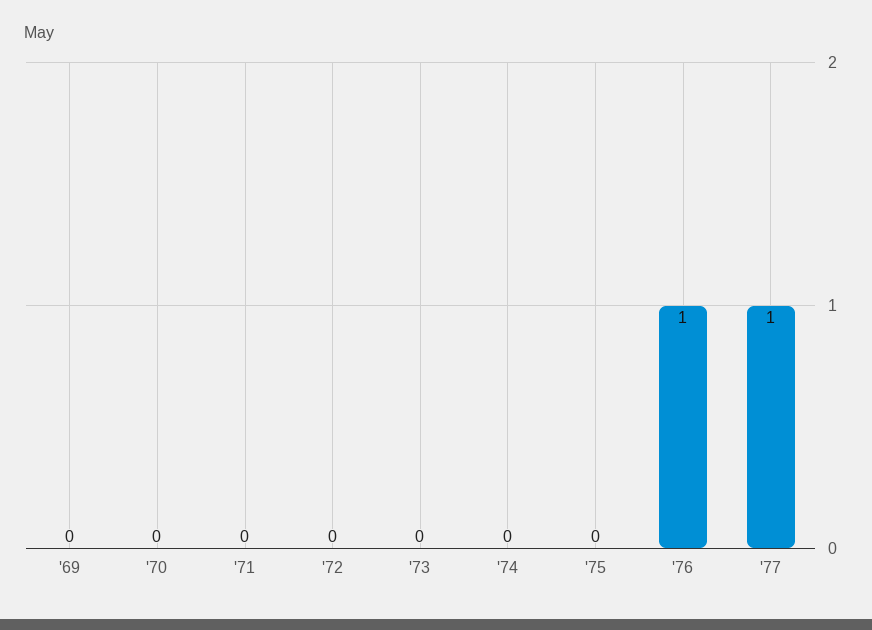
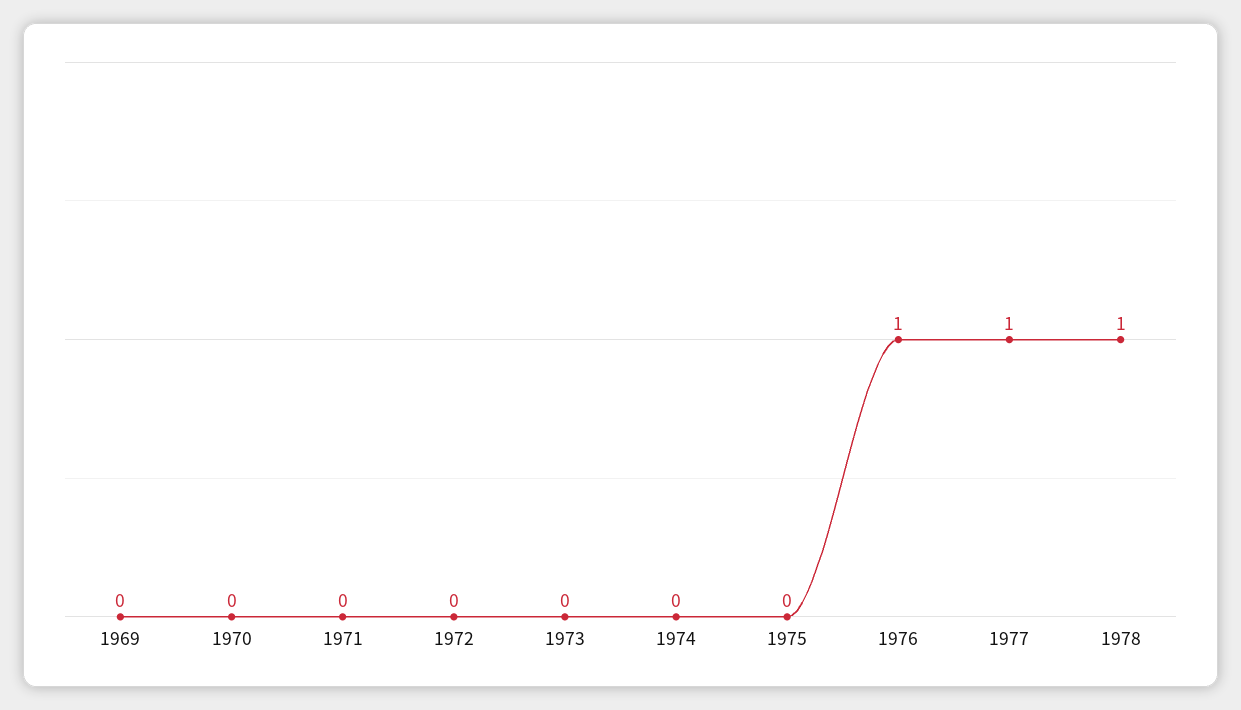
1978: none -> 1

